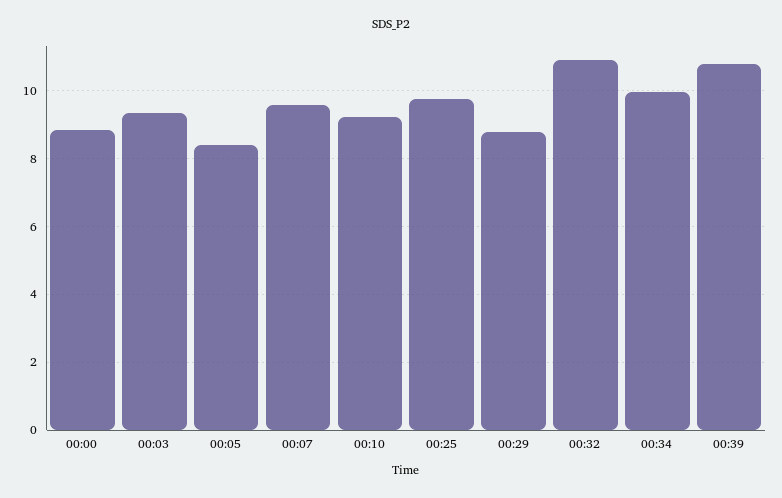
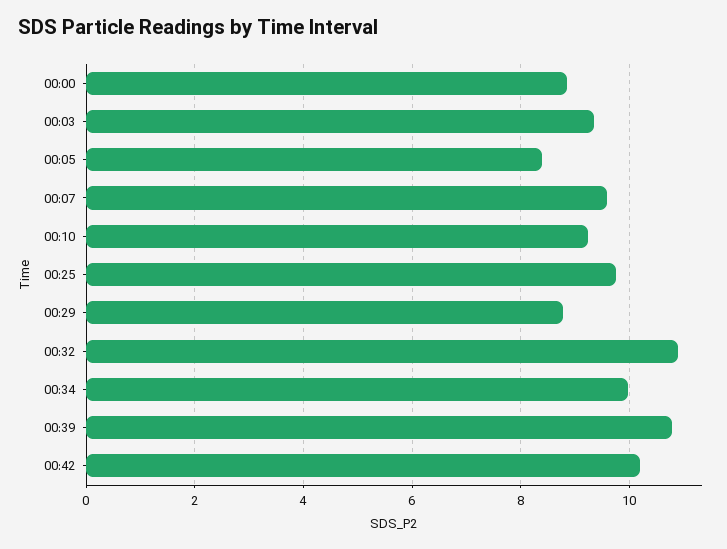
00:42: none -> 10.2

